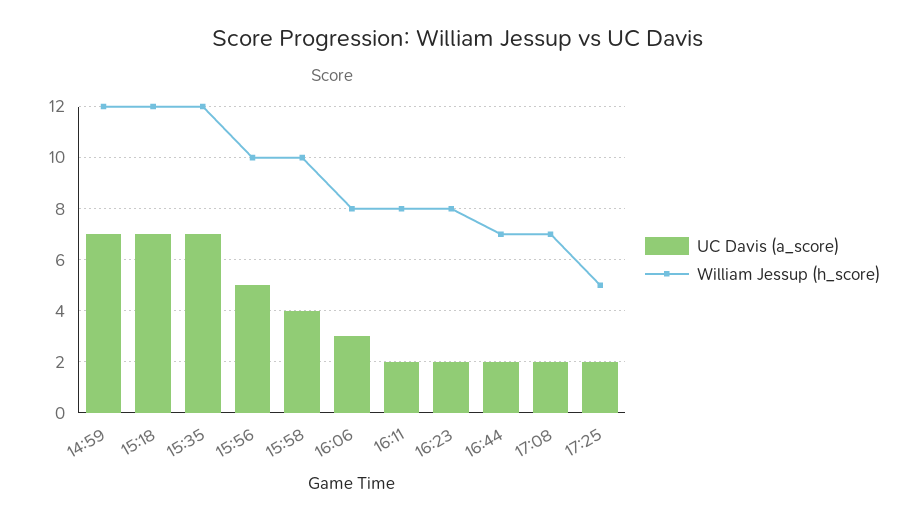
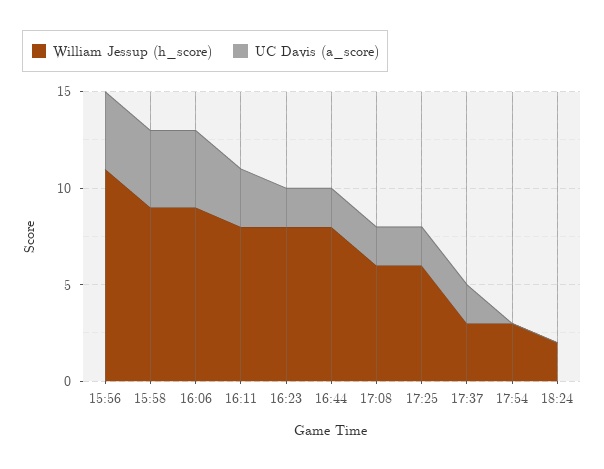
UC Davis (a_score), 14:59: 7 -> none
William Jessup (h_score), 14:59: 12 -> none
UC Davis (a_score), 15:18: 7 -> none
William Jessup (h_score), 15:18: 12 -> none
UC Davis (a_score), 15:35: 7 -> none
William Jessup (h_score), 15:35: 12 -> none
UC Davis (a_score), 15:56: 5 -> 4
William Jessup (h_score), 15:56: 10 -> 11
William Jessup (h_score), 15:58: 10 -> 9
UC Davis (a_score), 16:06: 3 -> 4
William Jessup (h_score), 16:06: 8 -> 9
UC Davis (a_score), 16:11: 2 -> 3
William Jessup (h_score), 16:44: 7 -> 8
William Jessup (h_score), 17:08: 7 -> 6
William Jessup (h_score), 17:25: 5 -> 6
William Jessup (h_score), 17:37: none -> 3
UC Davis (a_score), 17:37: none -> 2
William Jessup (h_score), 17:54: none -> 3
UC Davis (a_score), 17:54: none -> 0
William Jessup (h_score), 18:24: none -> 2
UC Davis (a_score), 18:24: none -> 0

